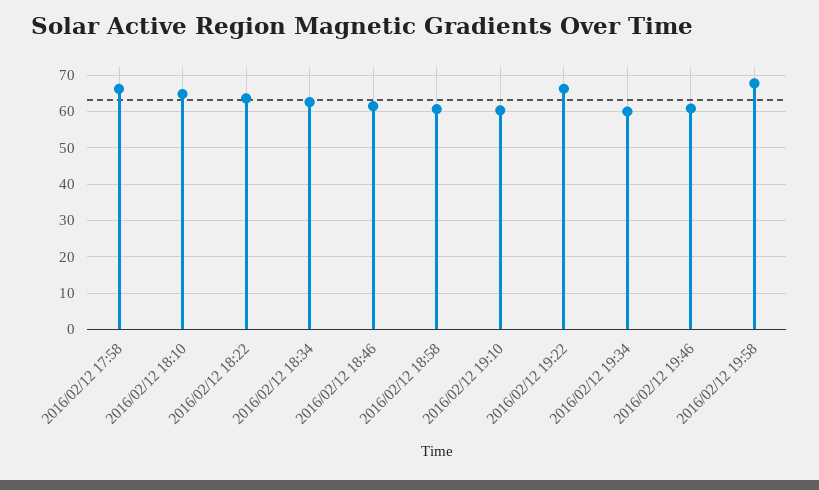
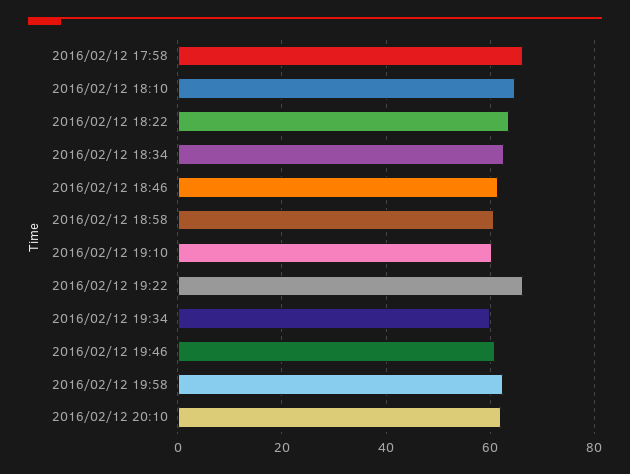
2016/02/12 19:58: 68 -> 62
2016/02/12 20:10: none -> 62

